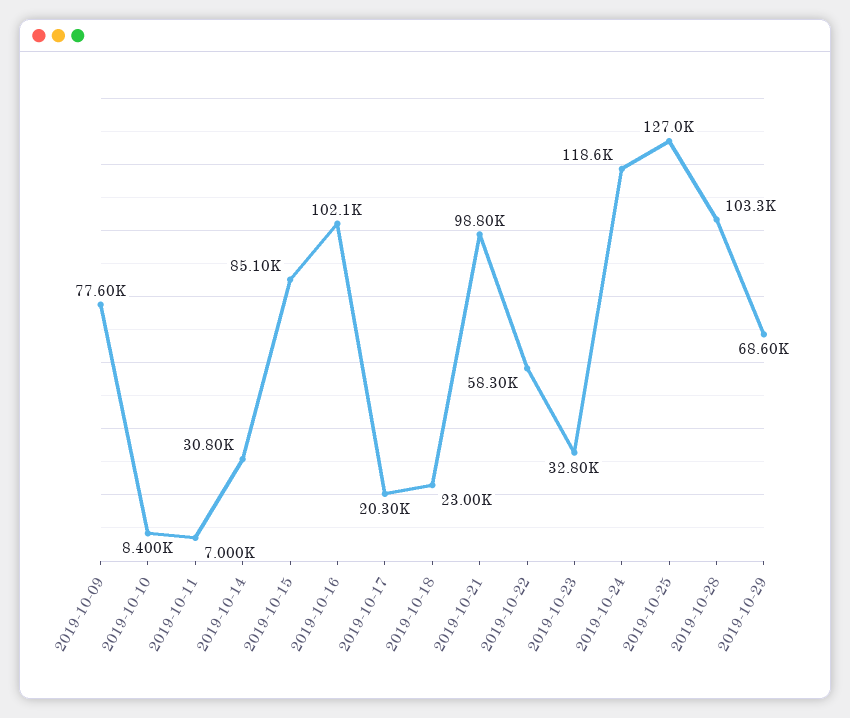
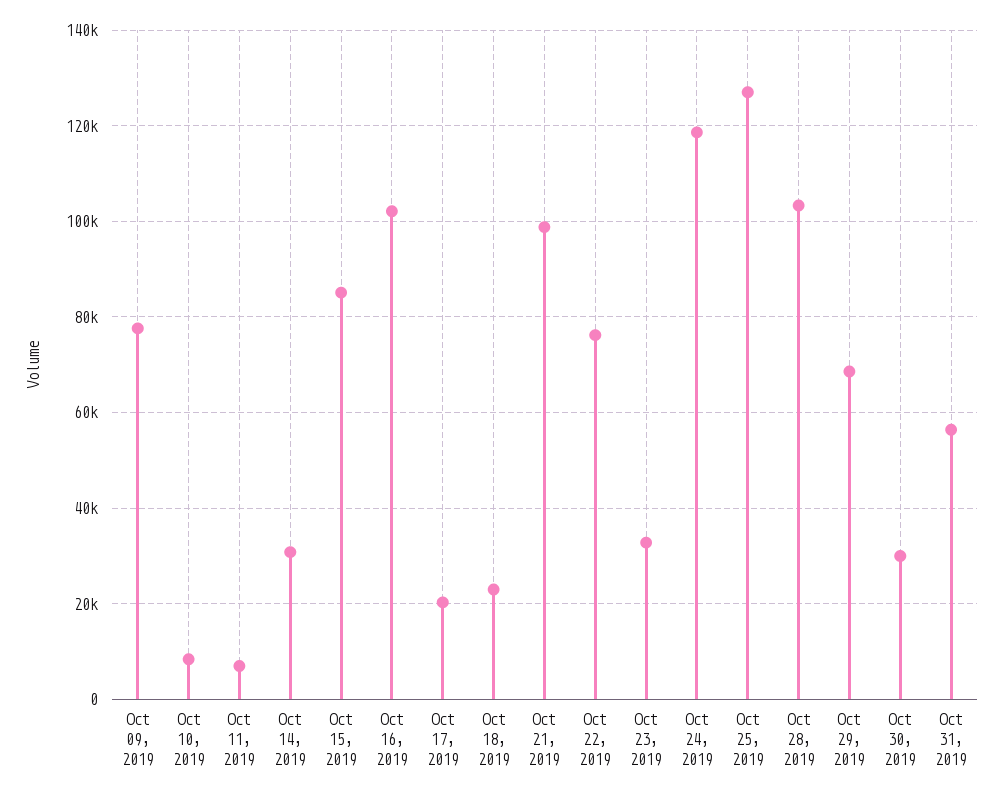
2019-10-22: 58300 -> 76000
Oct 30, 2019: none -> 30000
Oct 31, 2019: none -> 56000

